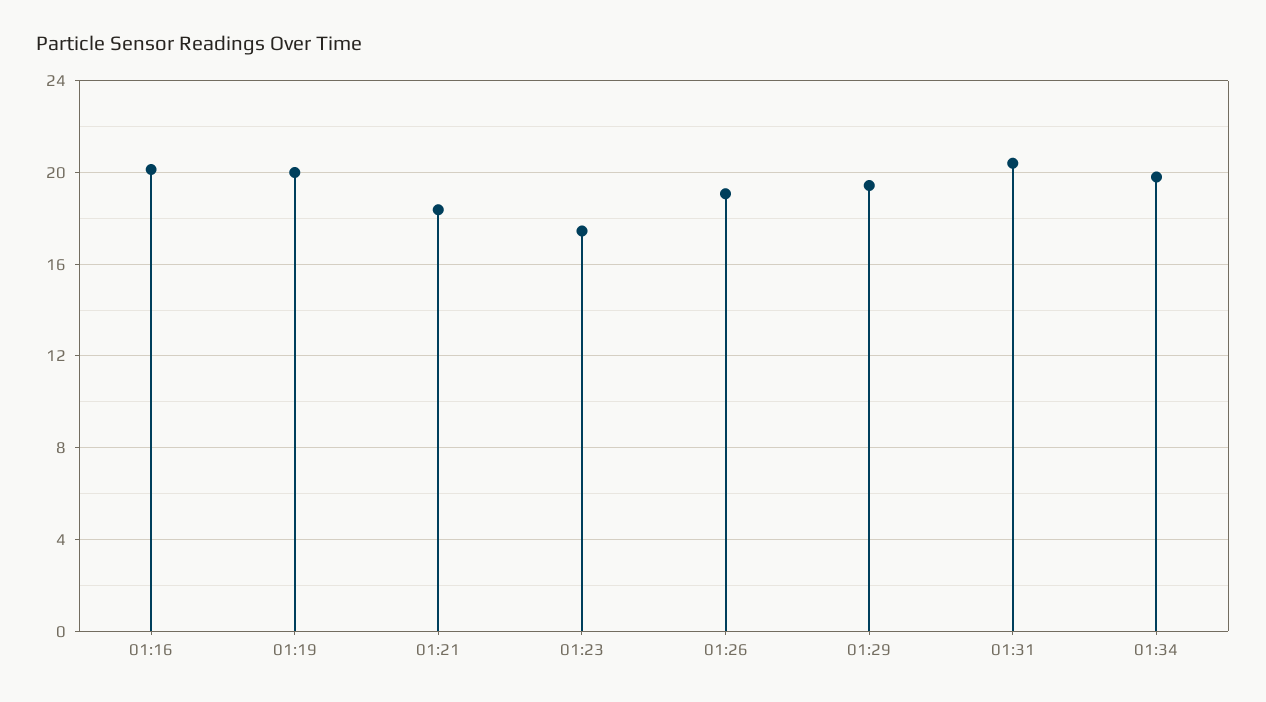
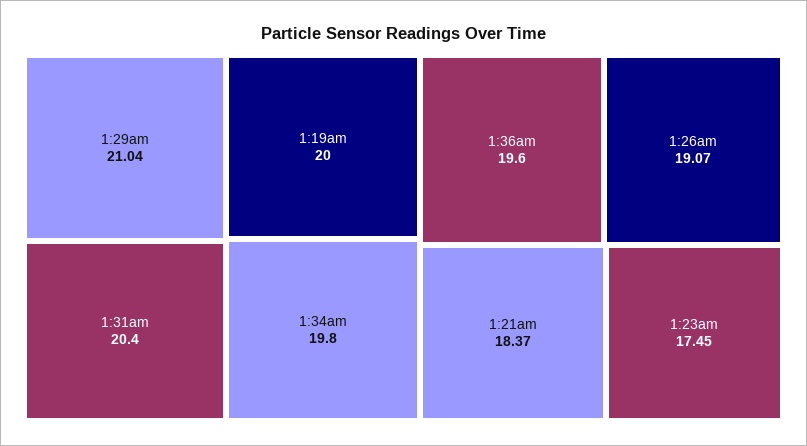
01:16: 20 -> none
01:29: 19.5 -> 21.04
1:36am: none -> 19.6

